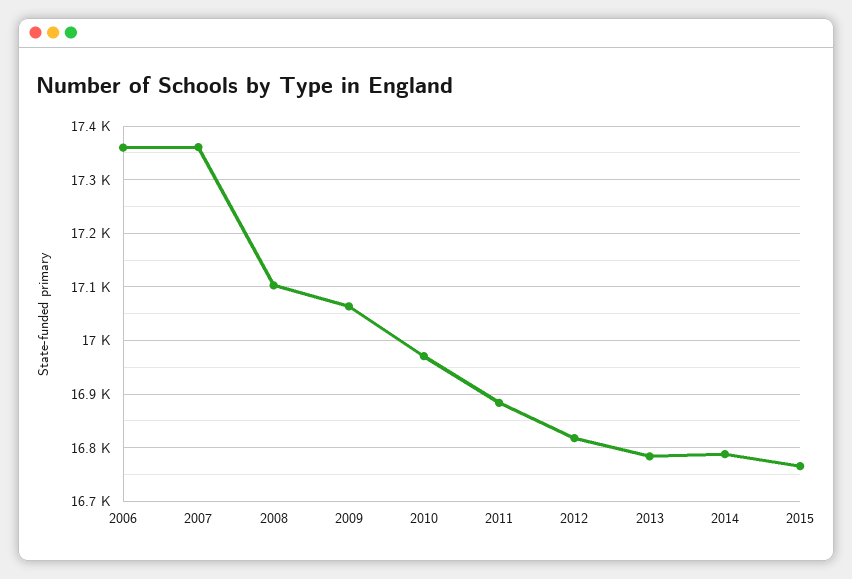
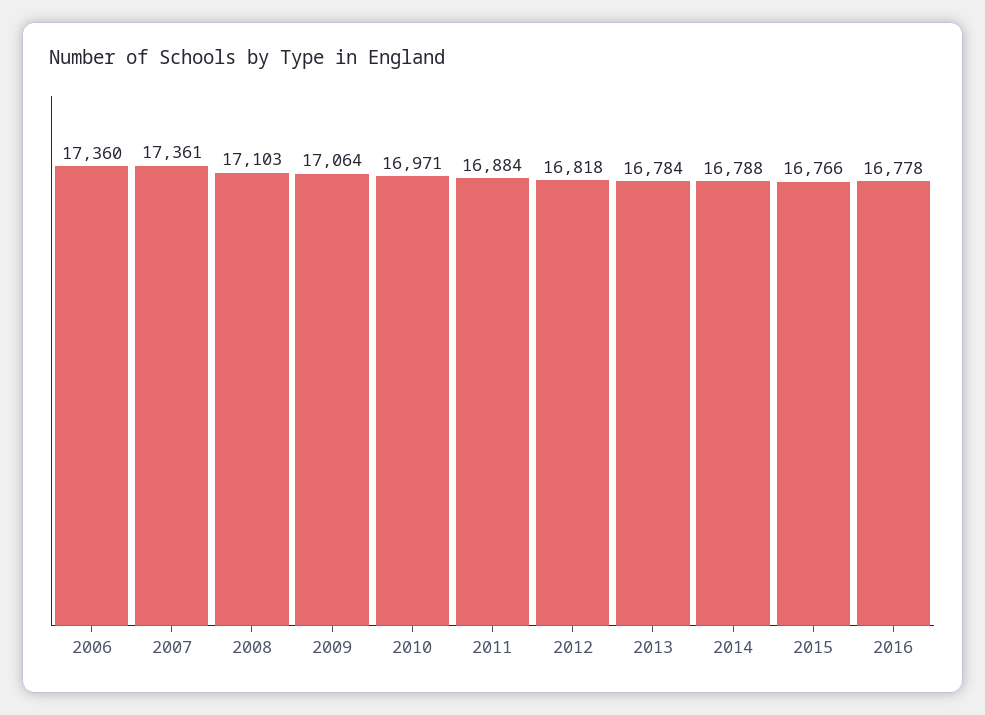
2016: none -> 16778

